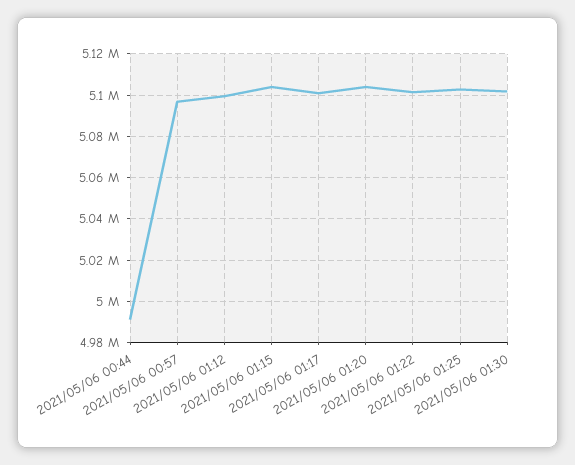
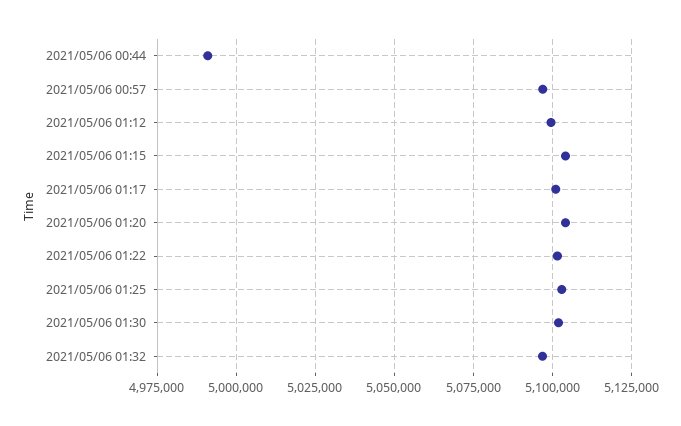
2021/05/06 01:32: none -> 5097500

